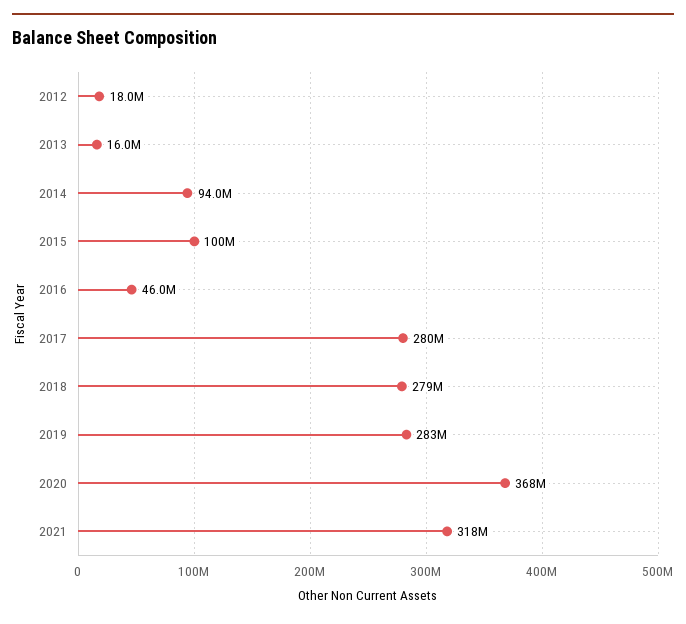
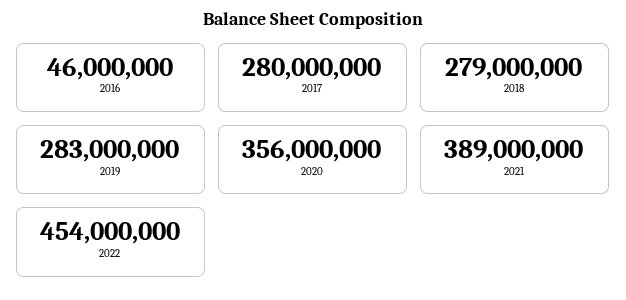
2012: 18000000 -> none
2013: 16000000 -> none
2014: 94000000 -> none
2015: 100000000 -> none
2020: 368000000 -> 356000000
2021: 318000000 -> 389000000
2022: none -> 454000000

